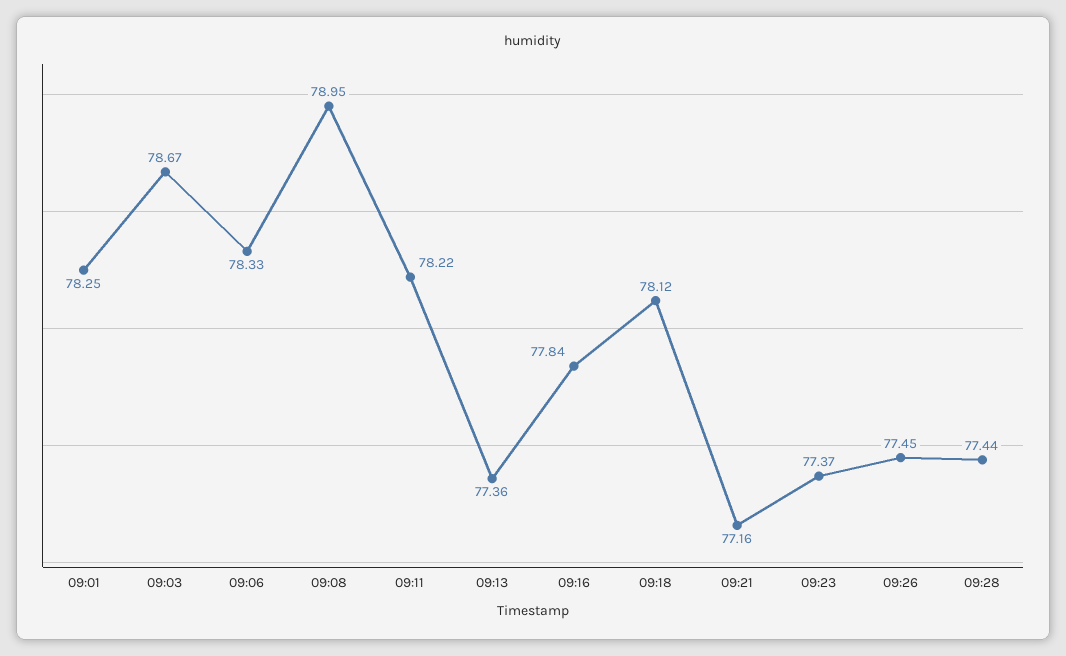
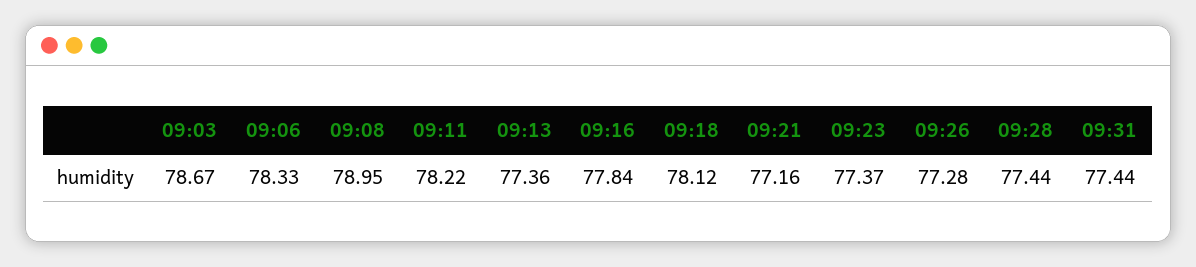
09:01: 78.25 -> none
09:26: 77.45 -> 77.28
09:31: none -> 77.44

